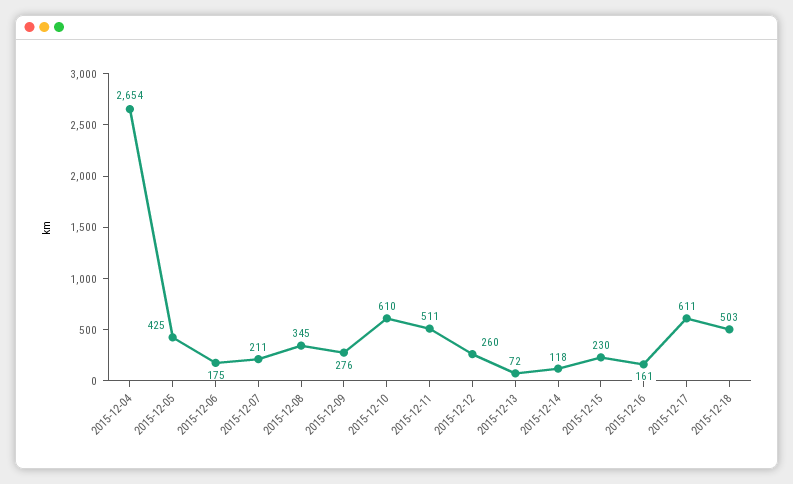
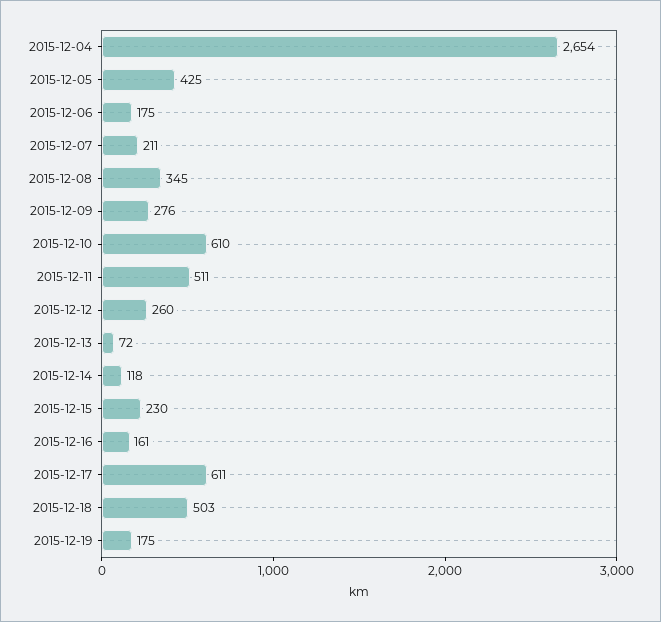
2015-12-19: none -> 175

